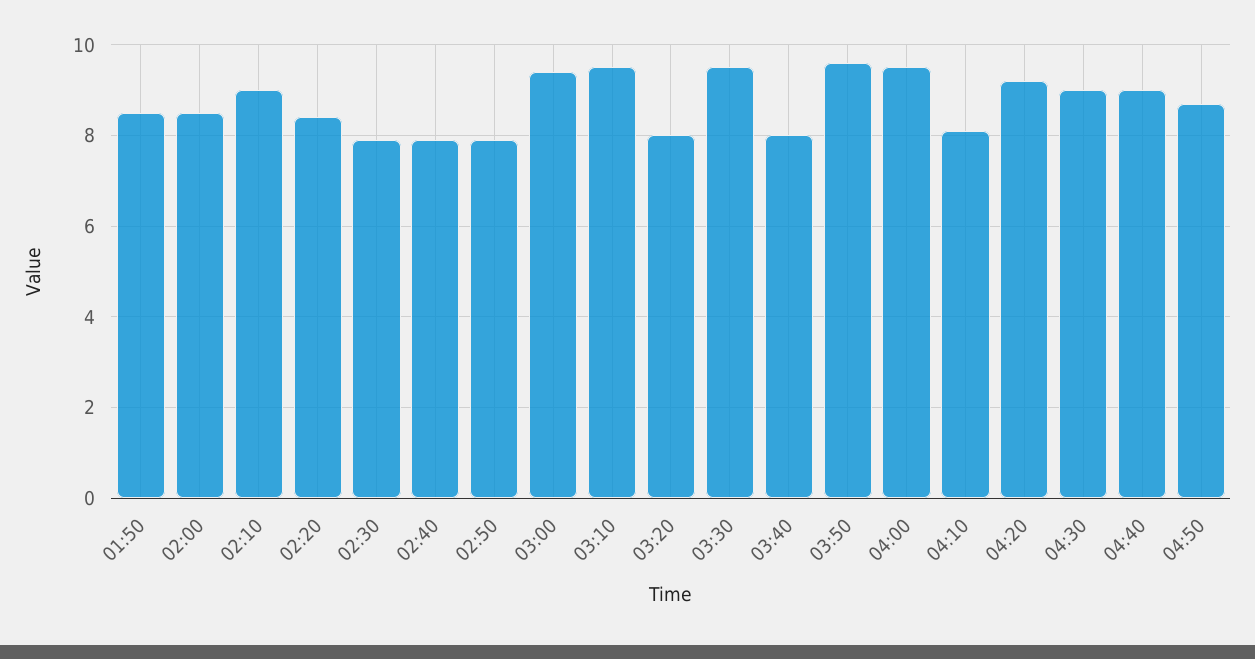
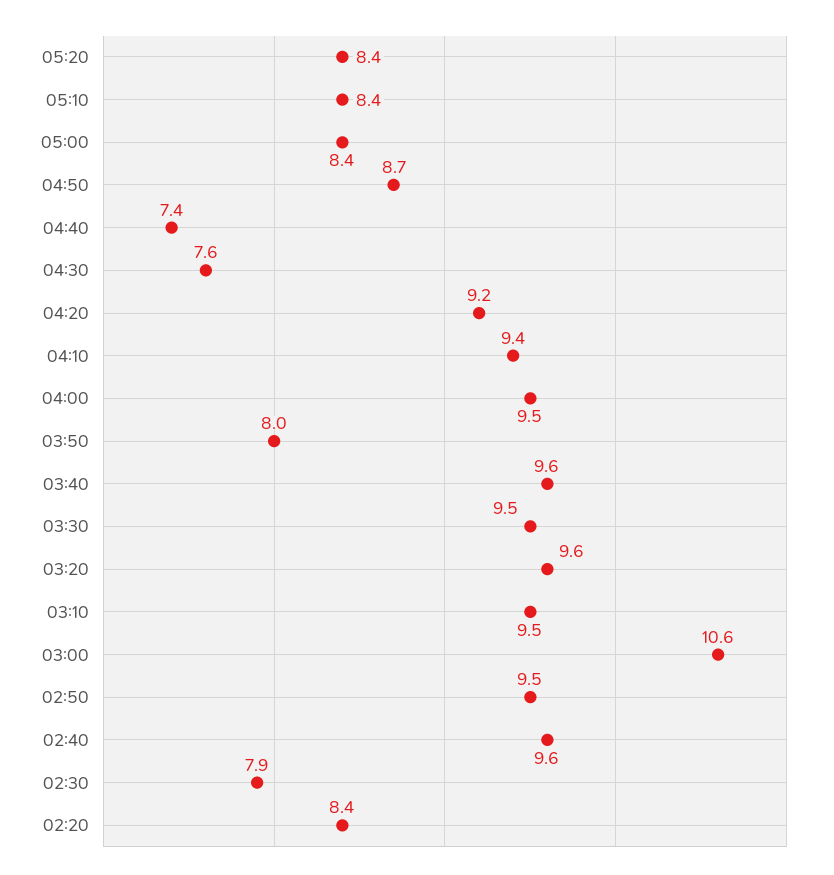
01:50: 8.5 -> none
02:00: 8.5 -> none
02:10: 9 -> none
02:40: 8 -> 9.6
02:50: 8 -> 9.5
03:00: 9.5 -> 10.6
03:20: 8 -> 9.6
03:40: 8 -> 9.6
03:50: 9.5 -> 8
04:10: 8 -> 9.4
04:30: 9 -> 7.6
04:40: 9 -> 7.4
05:20: none -> 8.4
05:10: none -> 8.4
05:00: none -> 8.4

